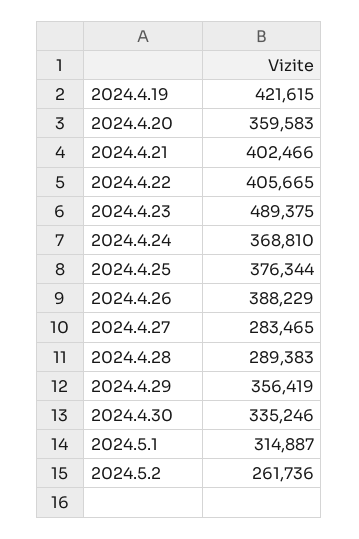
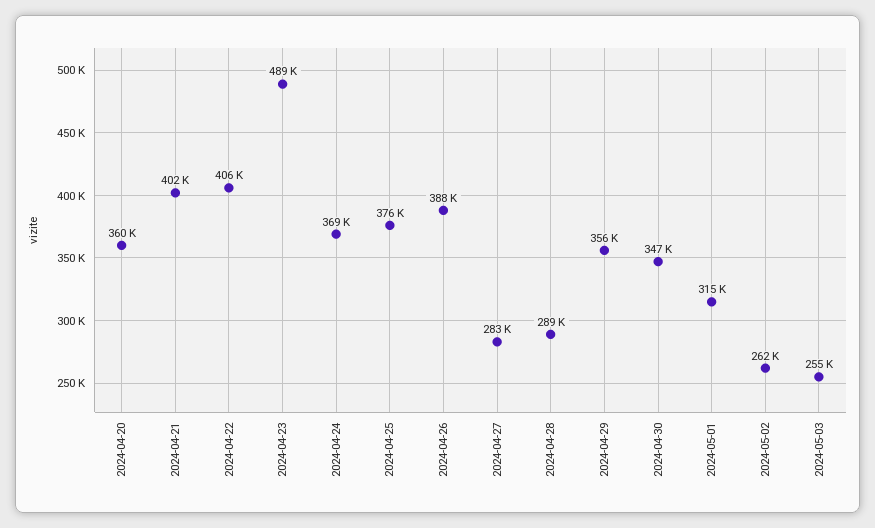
2024.4.19: 421615 -> none
2024.4.30: 335246 -> 347000
2024-05-03: none -> 255000

